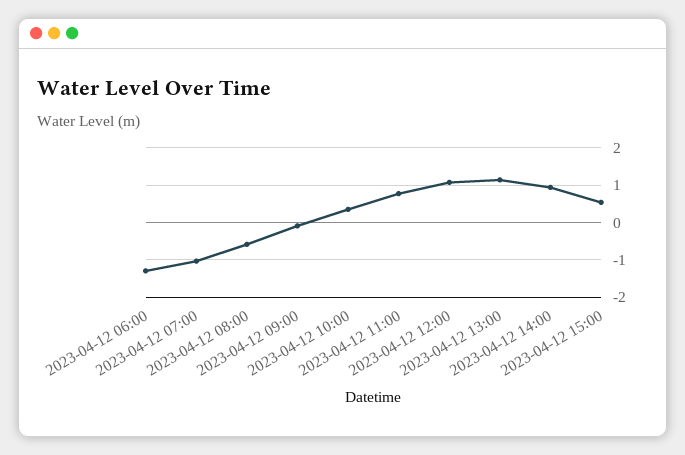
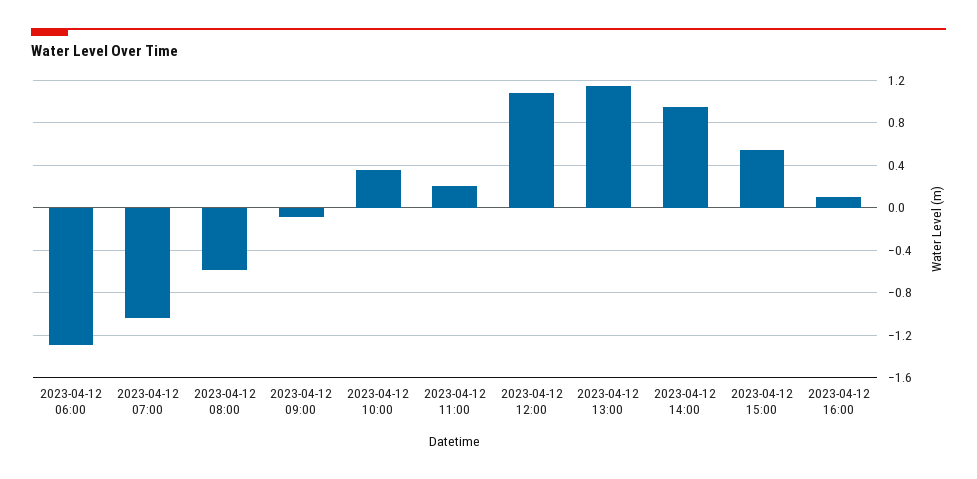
2023-04-12 11:00: 0.8 -> 0.2
2023-04-12 16:00: none -> 0.1

